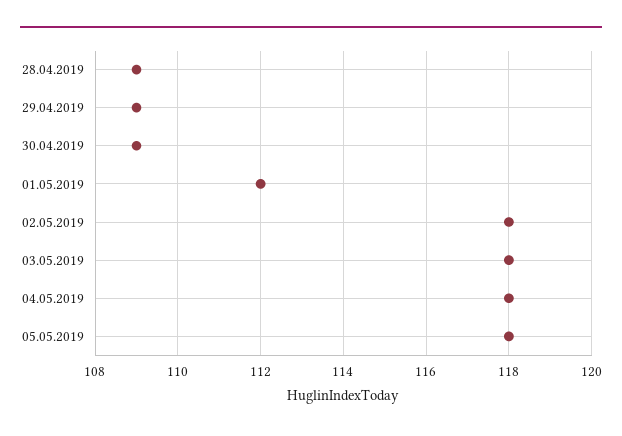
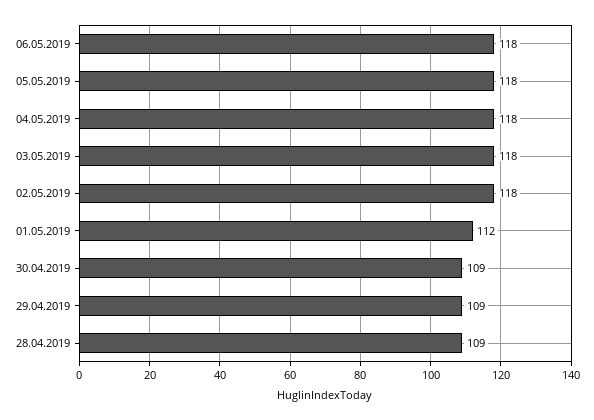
06.05.2019: none -> 118

